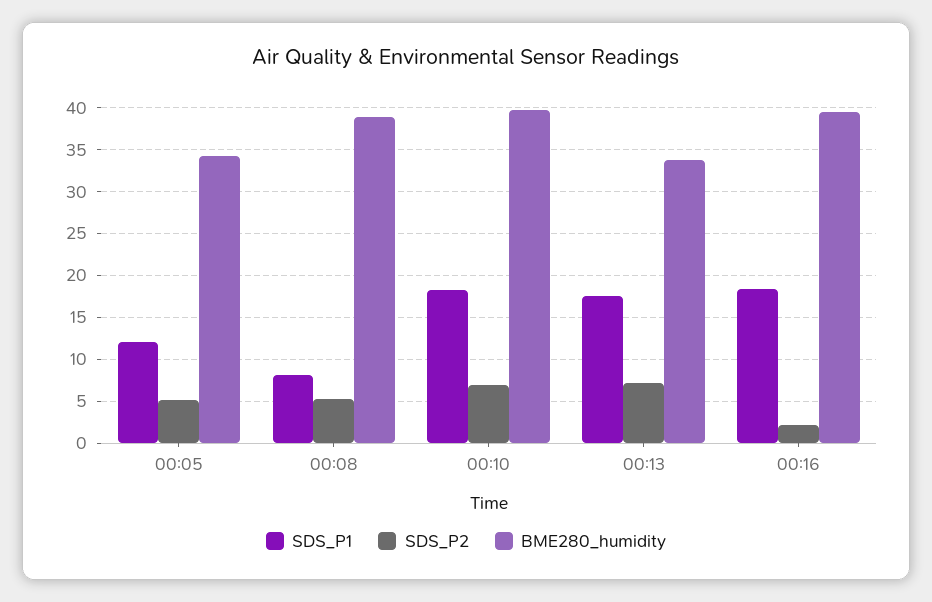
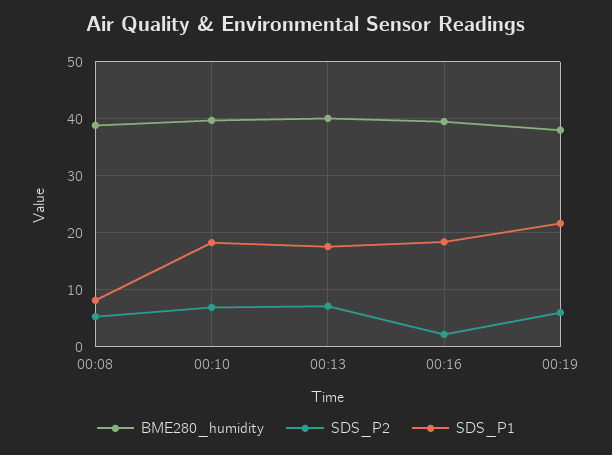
SDS_P1, 00:05: 12 -> none
SDS_P2, 00:05: 5 -> none
BME280_humidity, 00:05: 34 -> none
BME280_humidity, 00:13: 34 -> 40
BME280_humidity, 00:19: none -> 38
SDS_P2, 00:19: none -> 6
SDS_P1, 00:19: none -> 22

